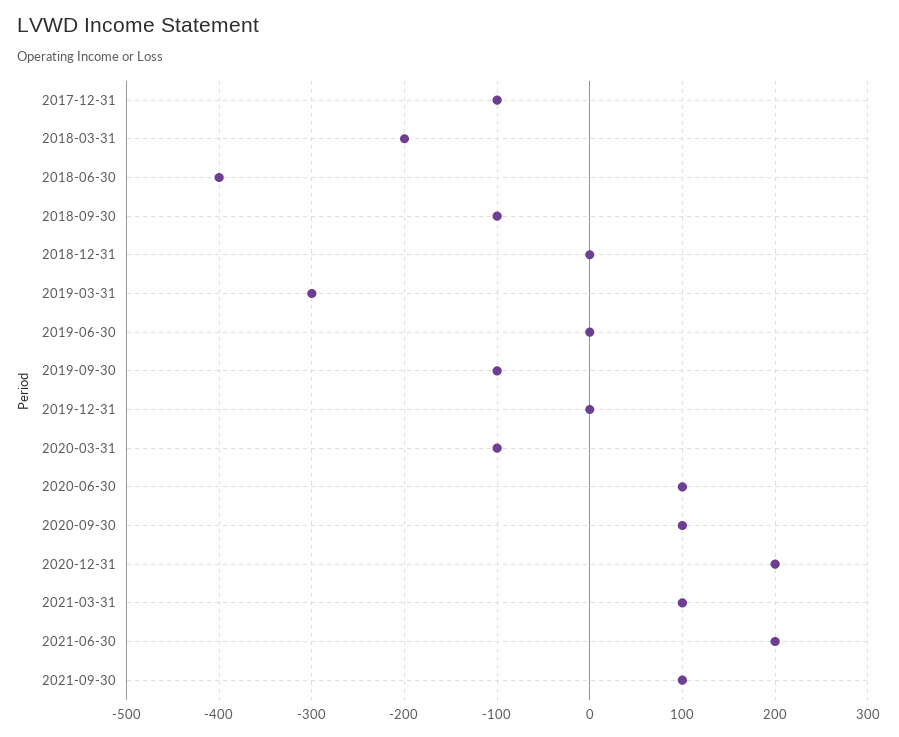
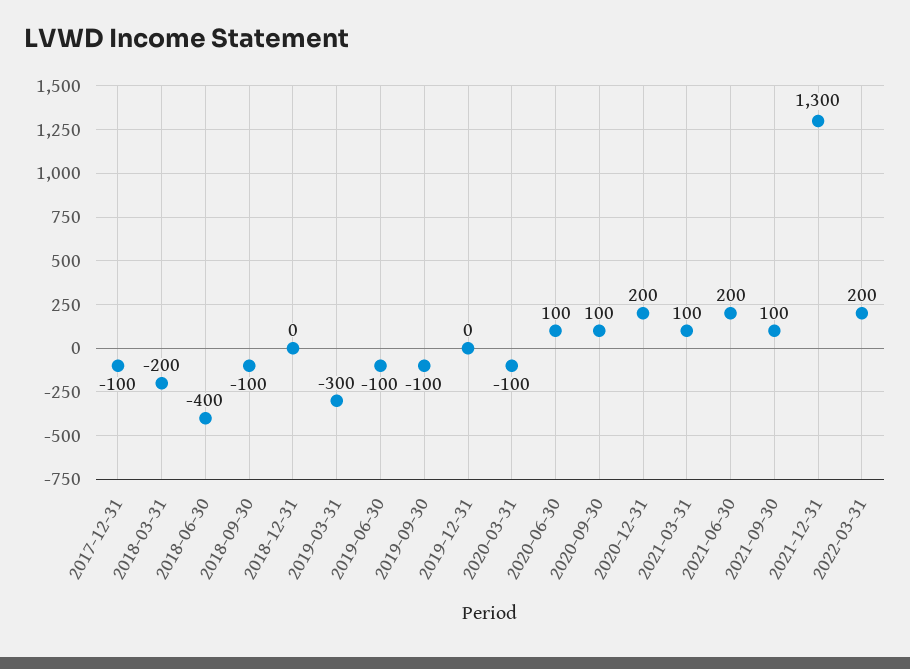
2019-06-30: 0 -> -100
2021-12-31: none -> 1300
2022-03-31: none -> 200

